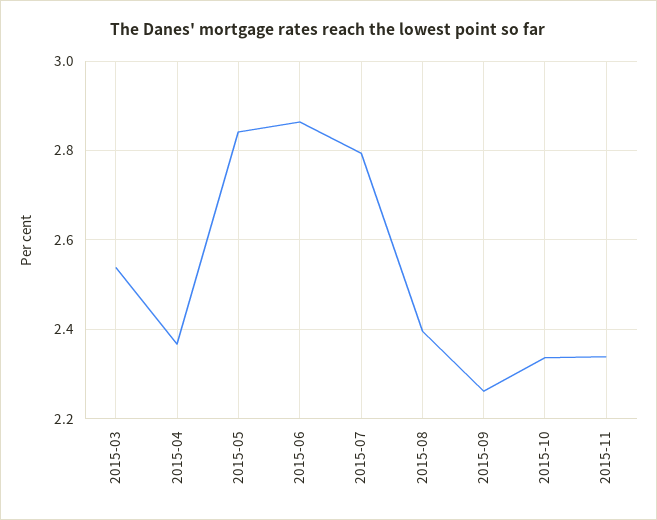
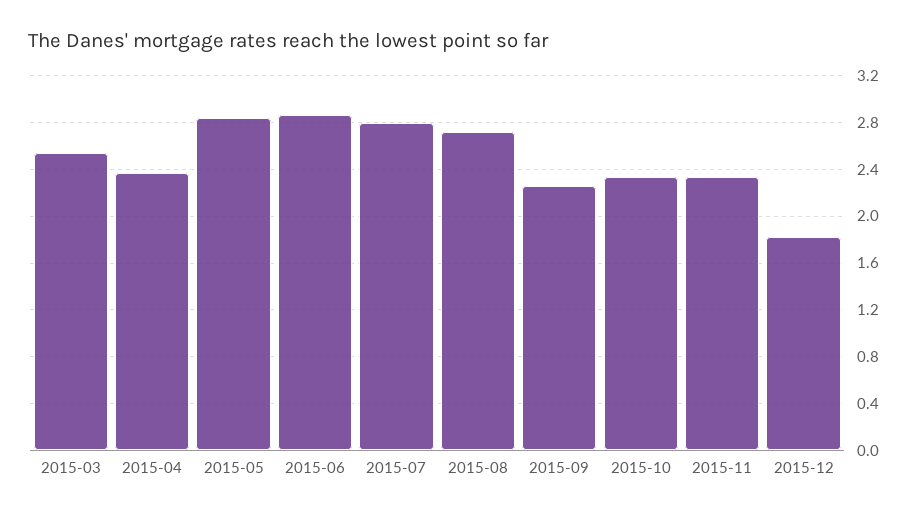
2015-08: 2.4 -> 2.7
2015-12: none -> 1.8

